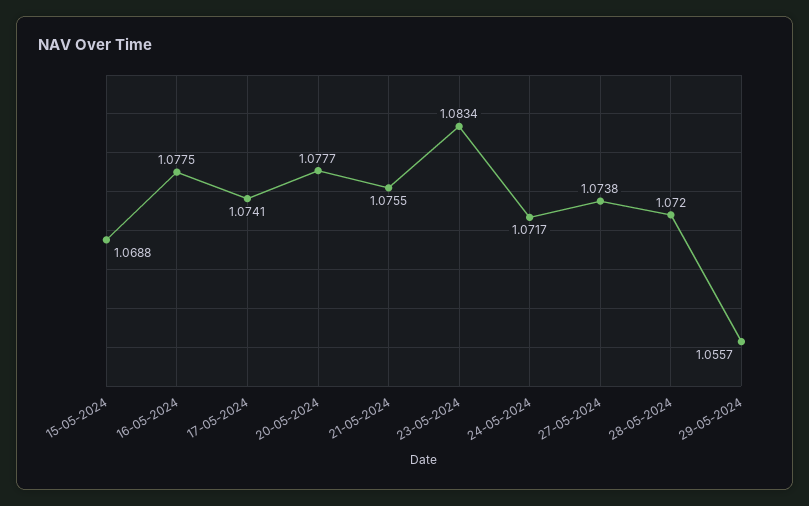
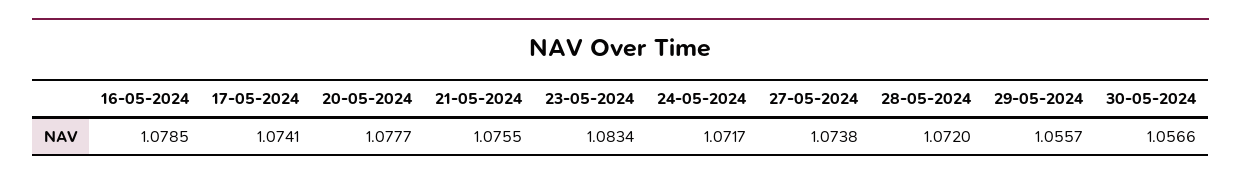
15-05-2024: 1.0688 -> none
16-05-2024: 1.0775 -> 1.0785
30-05-2024: none -> 1.0566

